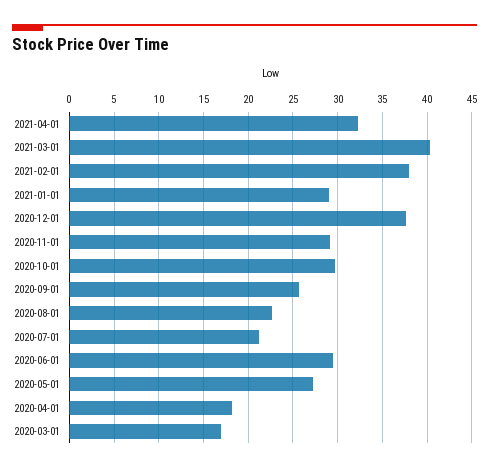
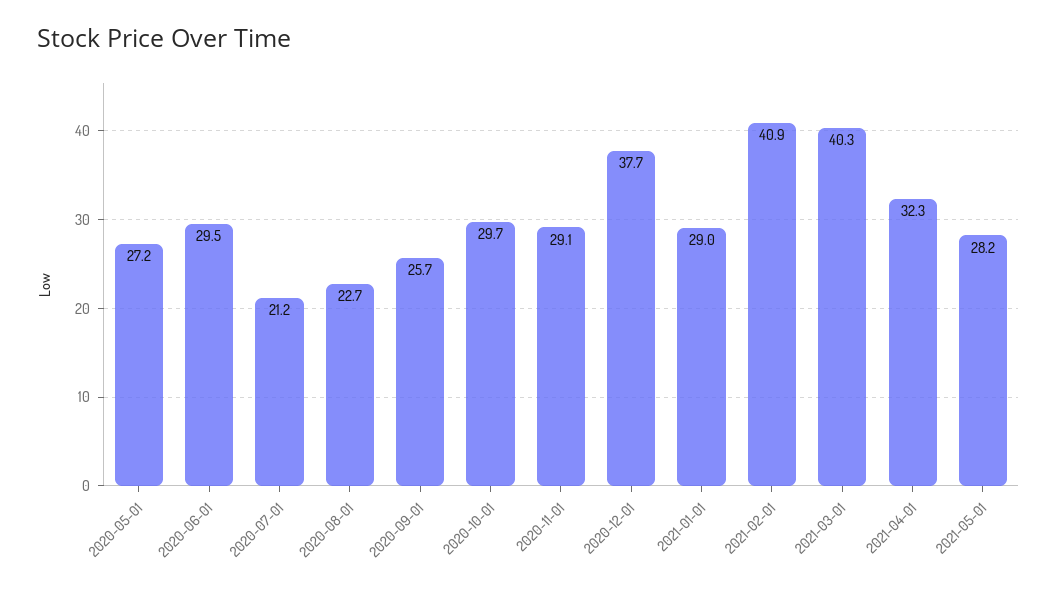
2021-02-01: 38 -> 40.9
2020-04-01: 18 -> none
2020-03-01: 17 -> none
2021-05-01: none -> 28.2

